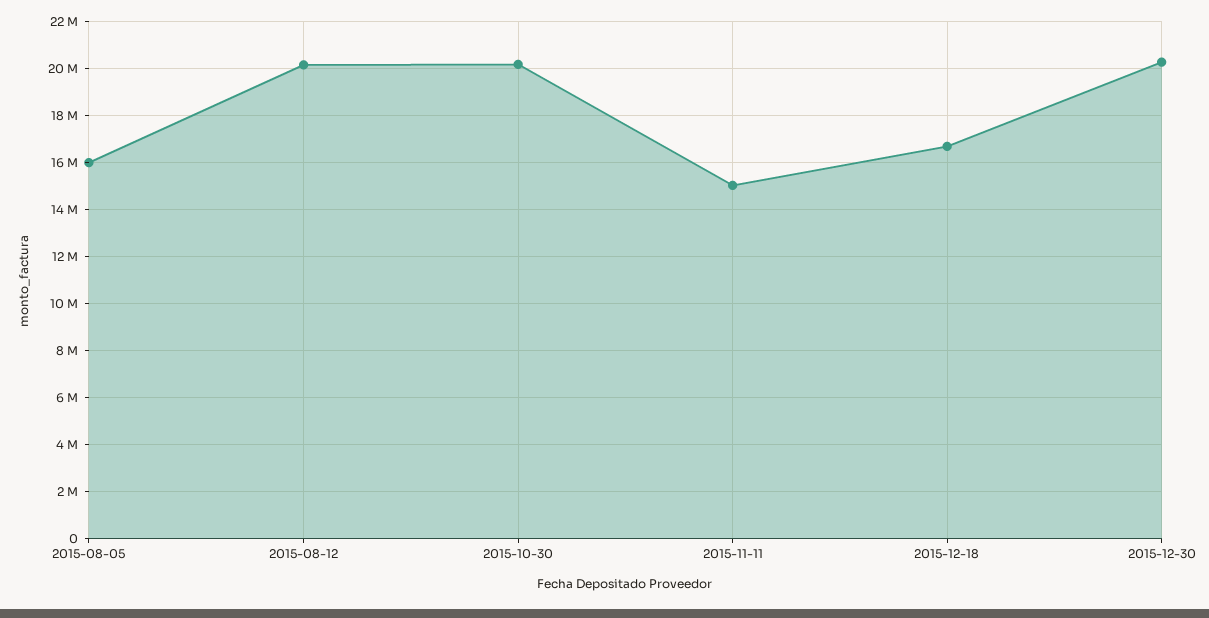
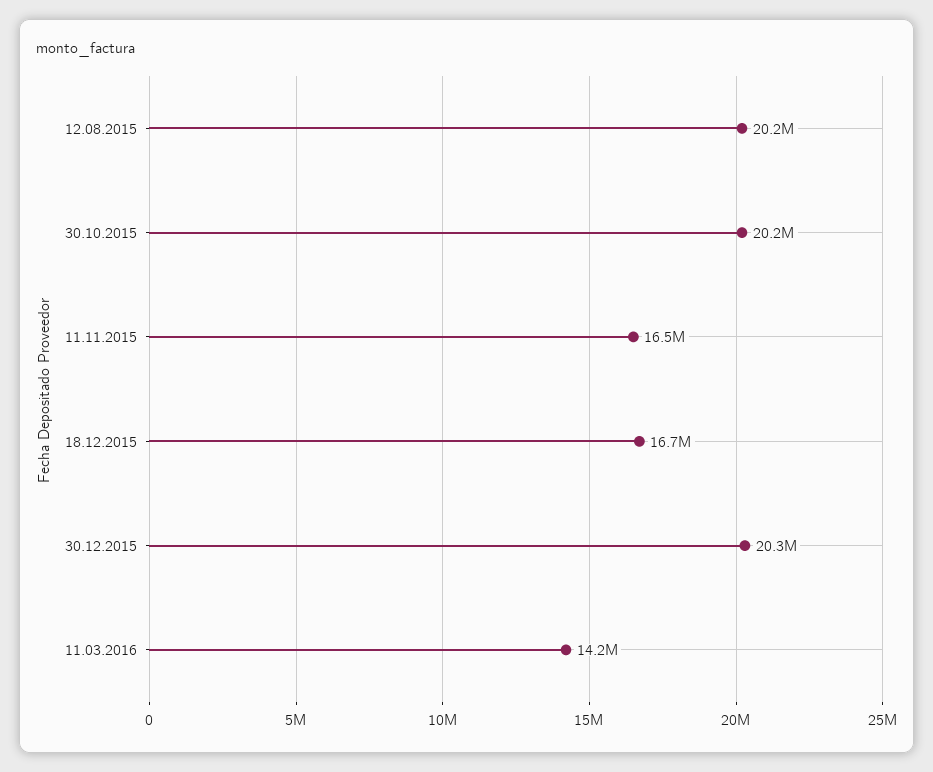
2015-08-05: 16000000 -> none
2015-11-11: 15000000 -> 16500000
11.03.2016: none -> 14200000

